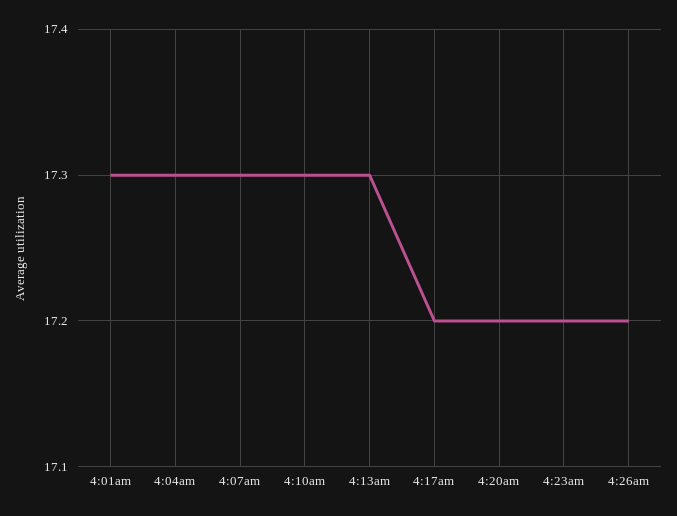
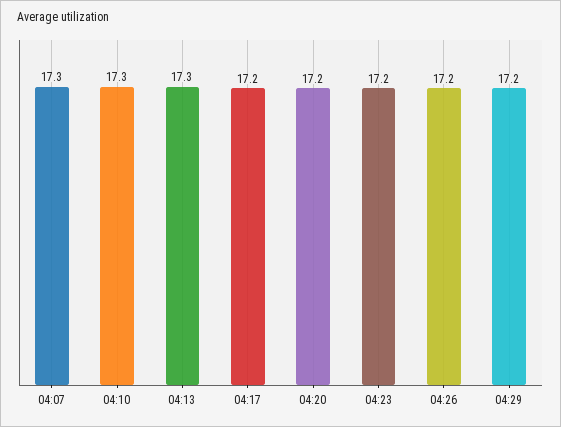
4:01am: 17.3 -> none
4:04am: 17.3 -> none
04:29: none -> 17.2

